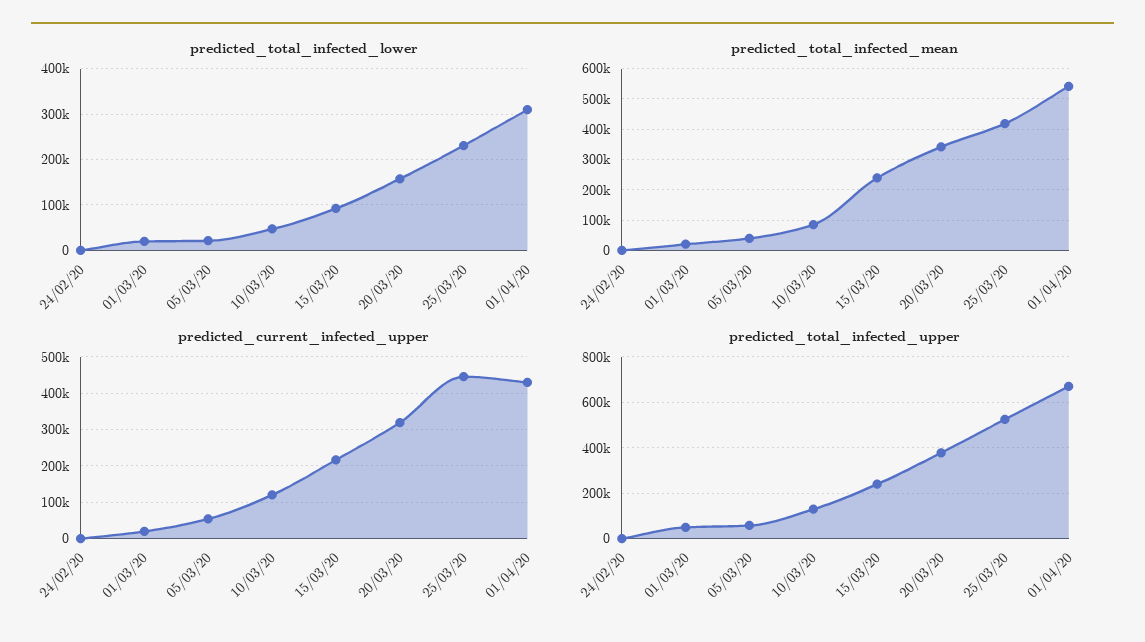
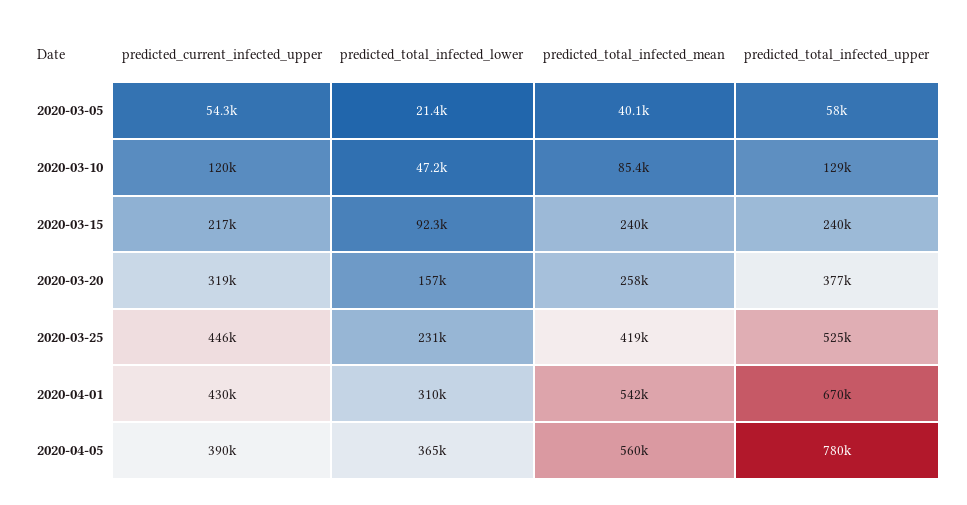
predicted_total_infected_lower, 24/02/20: 0 -> none
predicted_total_infected_lower, 01/03/20: 20000 -> none
predicted_total_infected_mean, 24/02/20: 0 -> none
predicted_total_infected_mean, 01/03/20: 20000 -> none
predicted_total_infected_mean, 20/03/20: 340000 -> 258000
predicted_current_infected_upper, 24/02/20: 0 -> none
predicted_current_infected_upper, 01/03/20: 20000 -> none
predicted_total_infected_upper, 24/02/20: 0 -> none
predicted_total_infected_upper, 01/03/20: 50000 -> none
predicted_current_infected_upper, 2020-04-05: none -> 390000
predicted_total_infected_lower, 2020-04-05: none -> 365000
predicted_total_infected_mean, 2020-04-05: none -> 560000
predicted_total_infected_upper, 2020-04-05: none -> 780000

